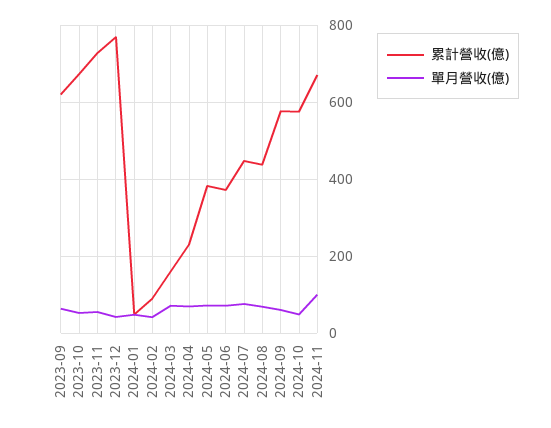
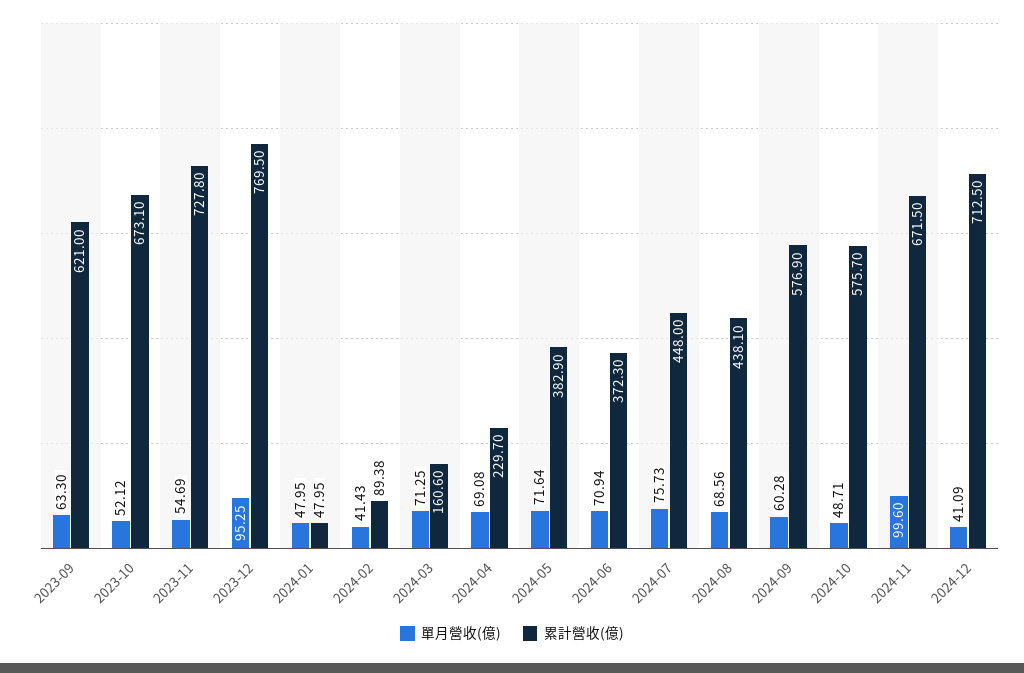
單月營收(億), 2023-12: 40 -> 95.25
單月營收(億), 2024-12: none -> 41.09
累計營收(億), 2024-12: none -> 712.5

